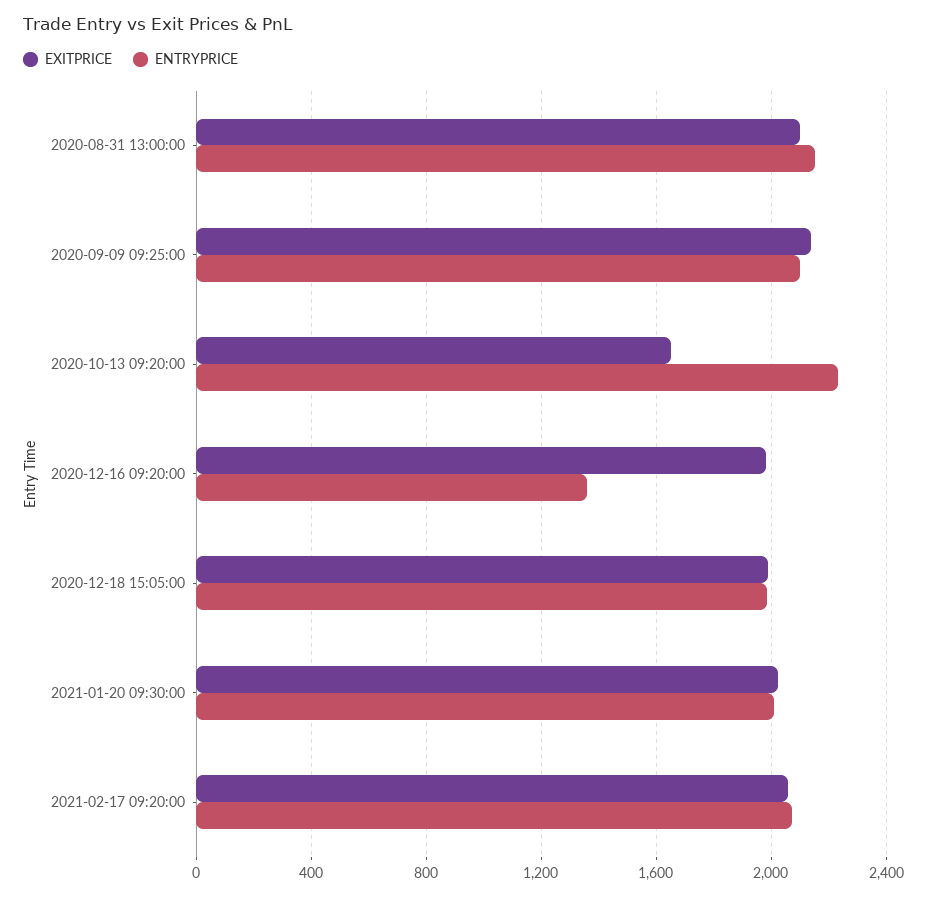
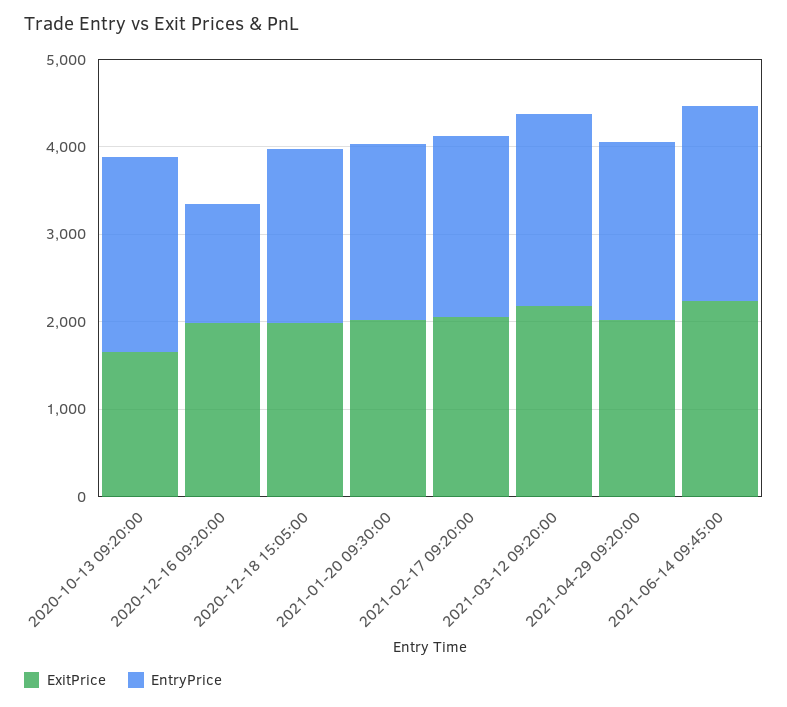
EXITPRICE, 2020-08-31 13:00:00: 2100 -> none
ENTRYPRICE, 2020-08-31 13:00:00: 2150 -> none
EXITPRICE, 2020-09-09 09:25:00: 2150 -> none
ENTRYPRICE, 2020-09-09 09:25:00: 2100 -> none
EXITPRICE, 2021-03-12 09:20:00: none -> 2200
ENTRYPRICE, 2021-03-12 09:20:00: none -> 2200
EXITPRICE, 2021-04-29 09:20:00: none -> 2000
ENTRYPRICE, 2021-04-29 09:20:00: none -> 2000
EXITPRICE, 2021-06-14 09:45:00: none -> 2200
ENTRYPRICE, 2021-06-14 09:45:00: none -> 2200

